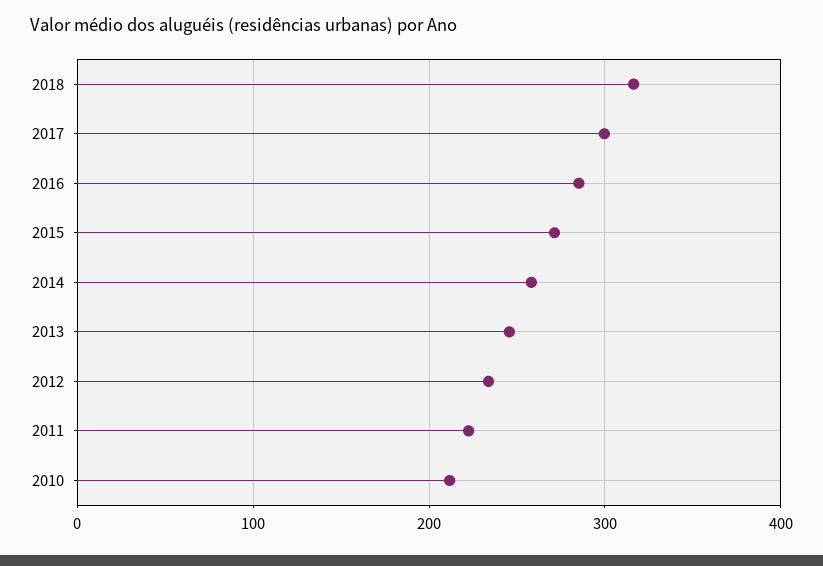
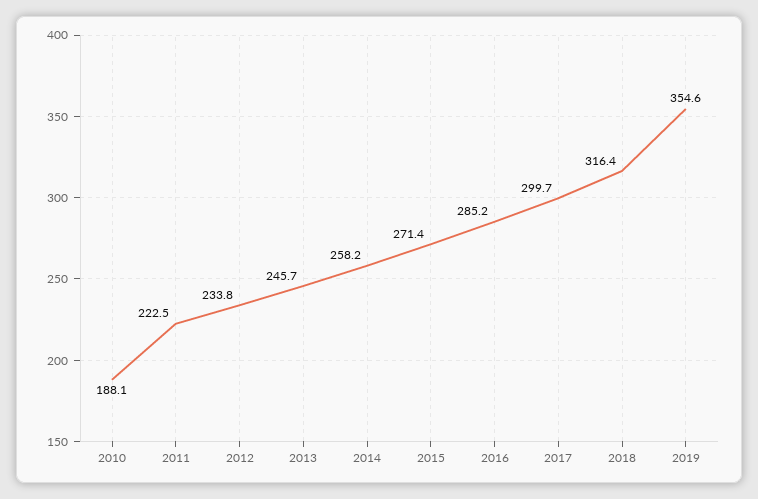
2010: 210 -> 188.1
2019: none -> 354.6

